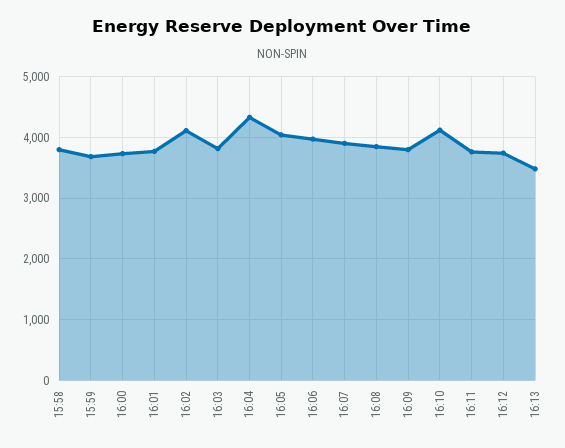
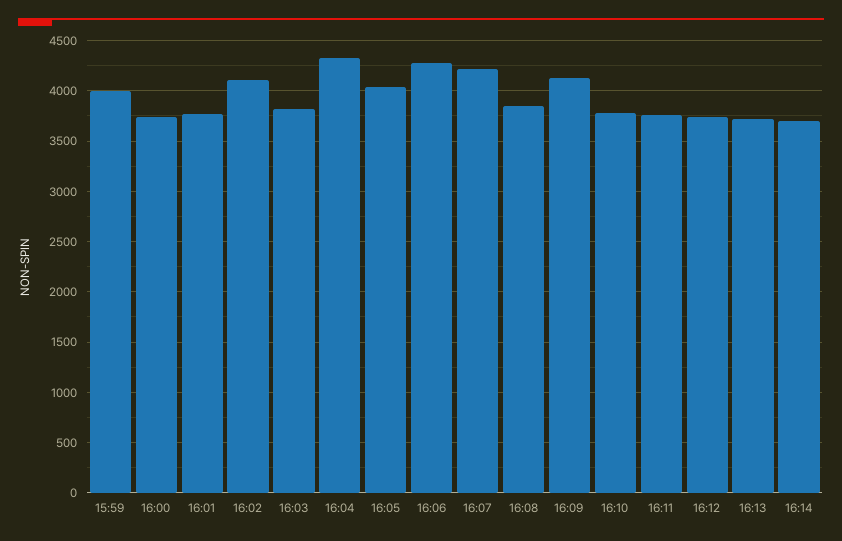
15:58: 3800 -> none
15:59: 3700 -> 4000
16:06: 4000 -> 4300
16:07: 3900 -> 4200
16:09: 3800 -> 4100
16:10: 4100 -> 3800
16:13: 3500 -> 3700
16:14: none -> 3700

